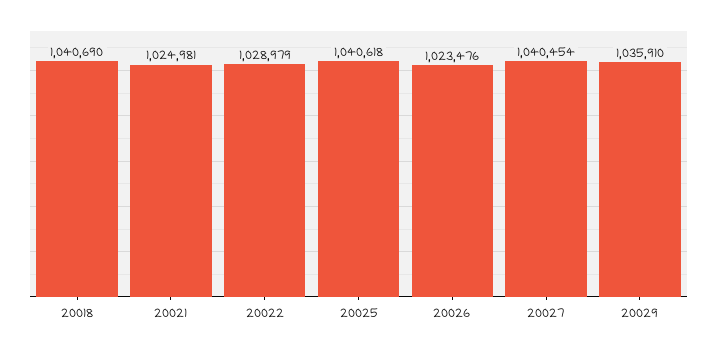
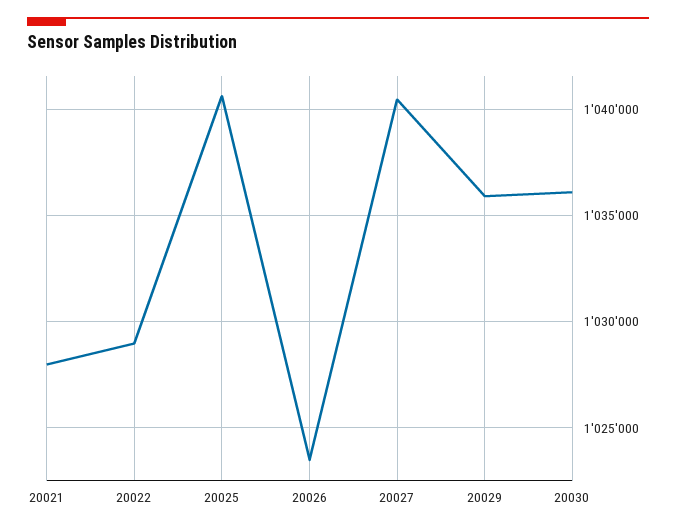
20018: 1040690 -> none
20021: 1024981 -> 1028000
20030: none -> 1036000

